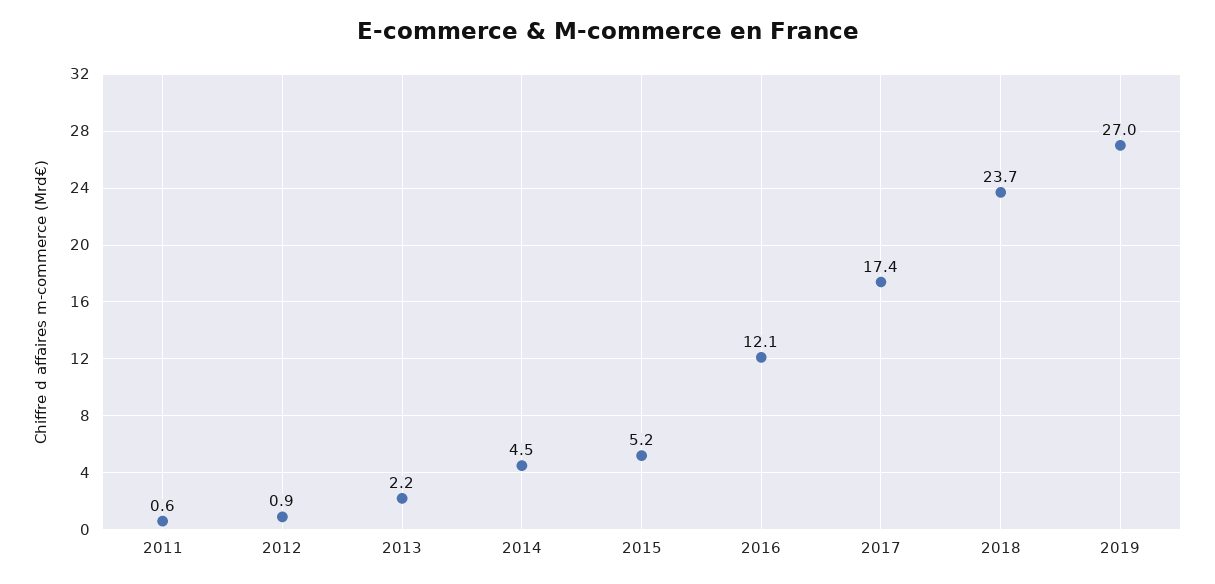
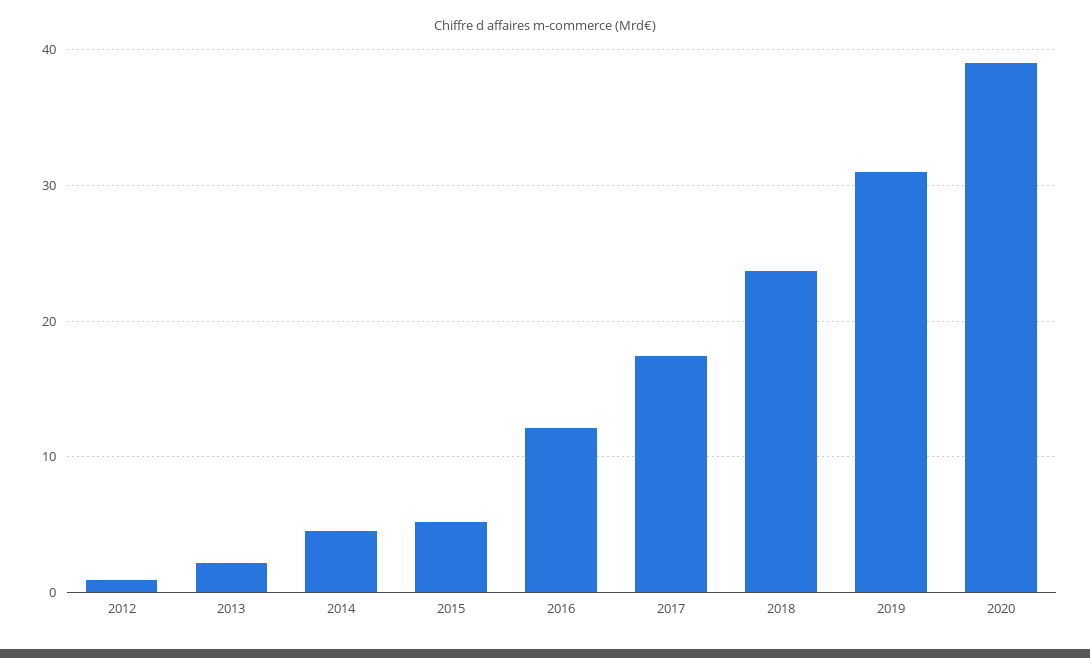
2011: 0.6 -> none
2019: 27 -> 31
2020: none -> 39

